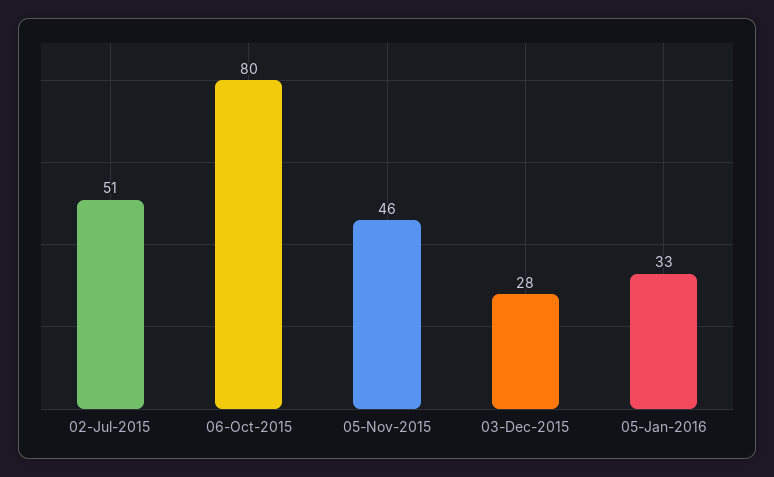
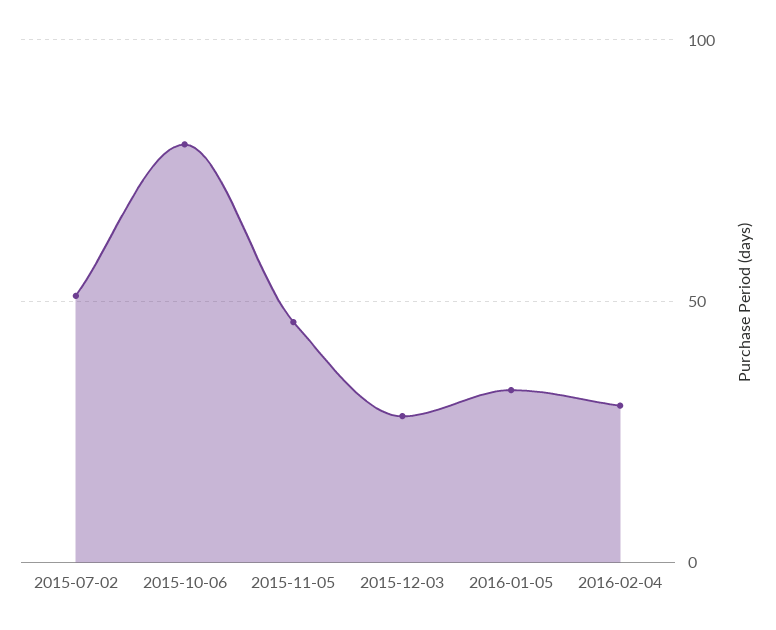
2016-02-04: none -> 30

